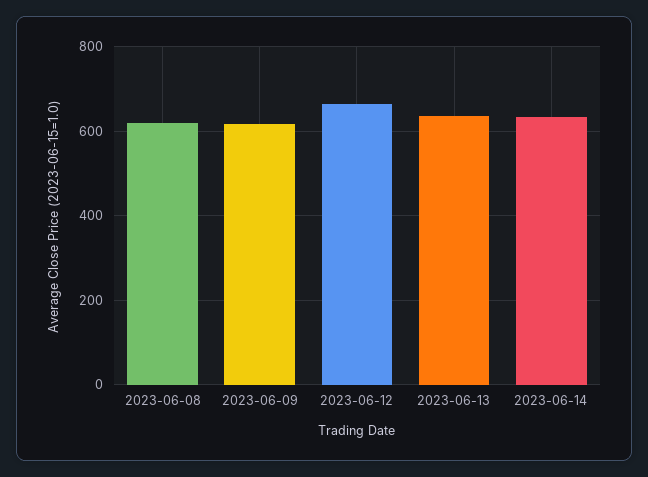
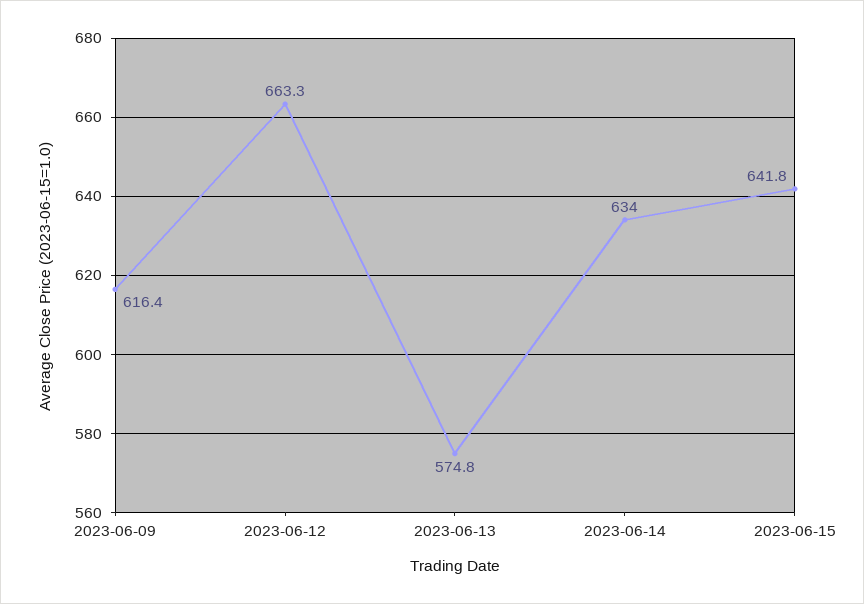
2023-06-08: 620 -> none
2023-06-13: 640 -> 574.8
2023-06-15: none -> 641.8

